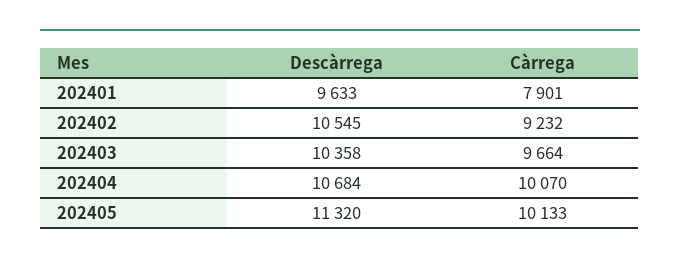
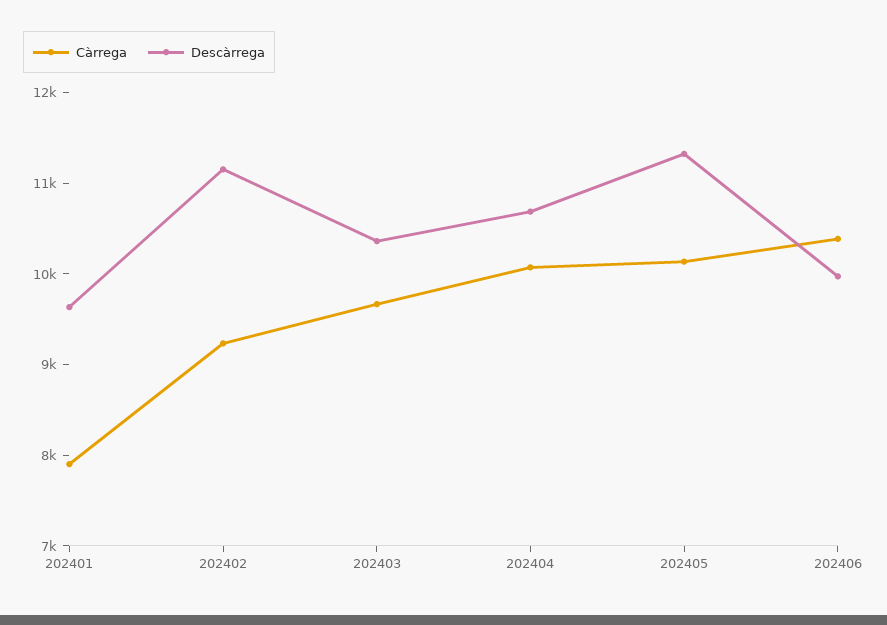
Descàrrega, 202402: 10545 -> 11200
Càrrega, 202406: none -> 10400
Descàrrega, 202406: none -> 10000

